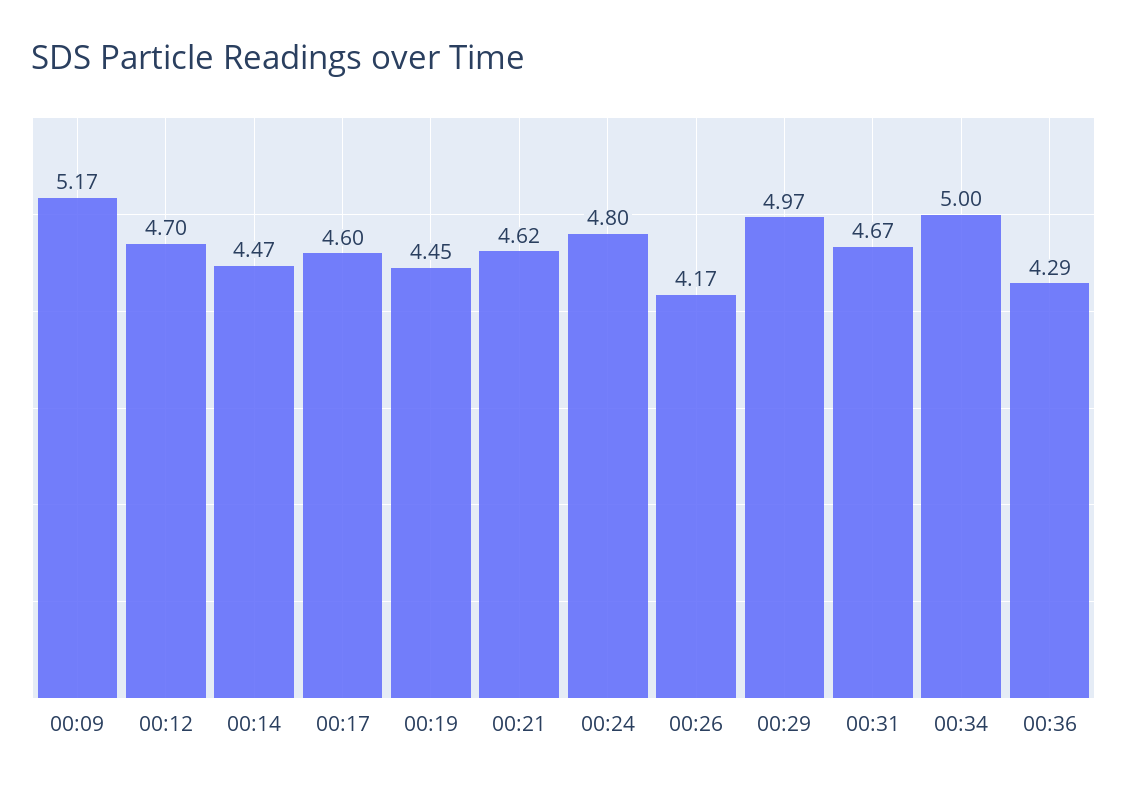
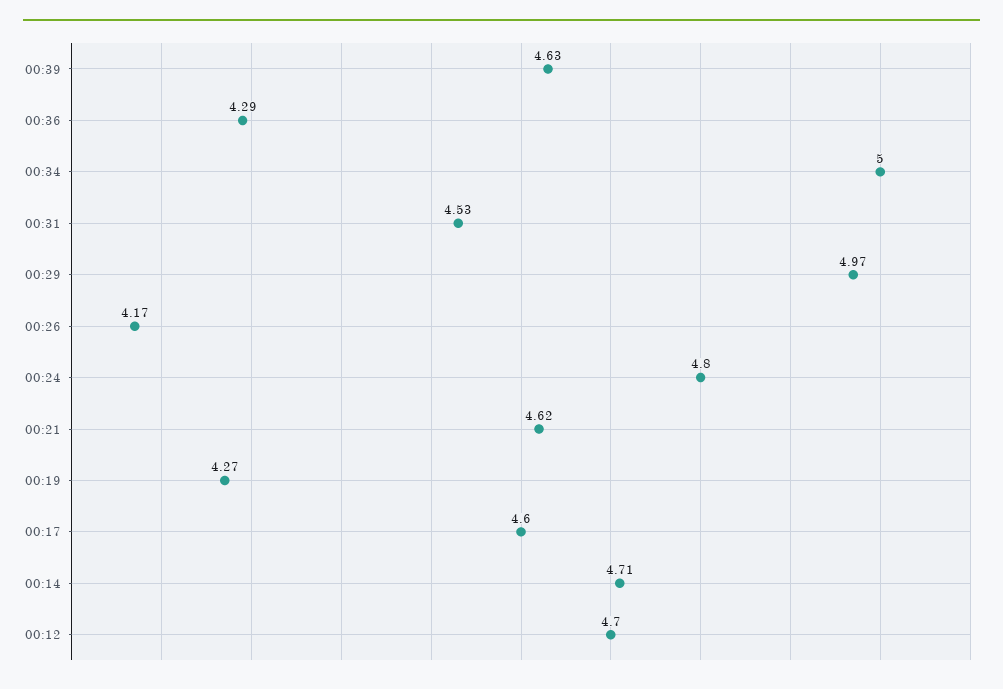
00:09: 5.17 -> none
00:14: 4.47 -> 4.71
00:19: 4.45 -> 4.27
00:31: 4.67 -> 4.53
00:39: none -> 4.63

